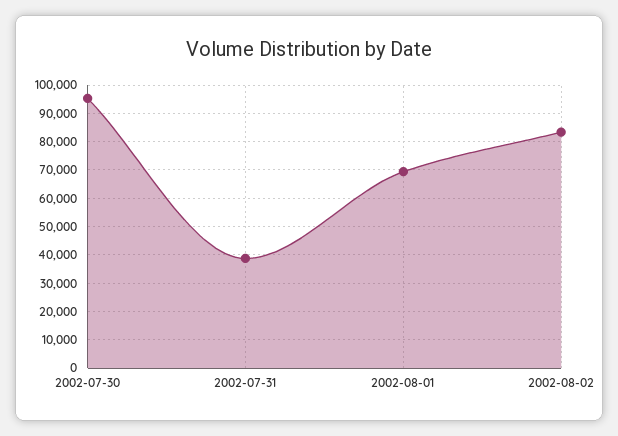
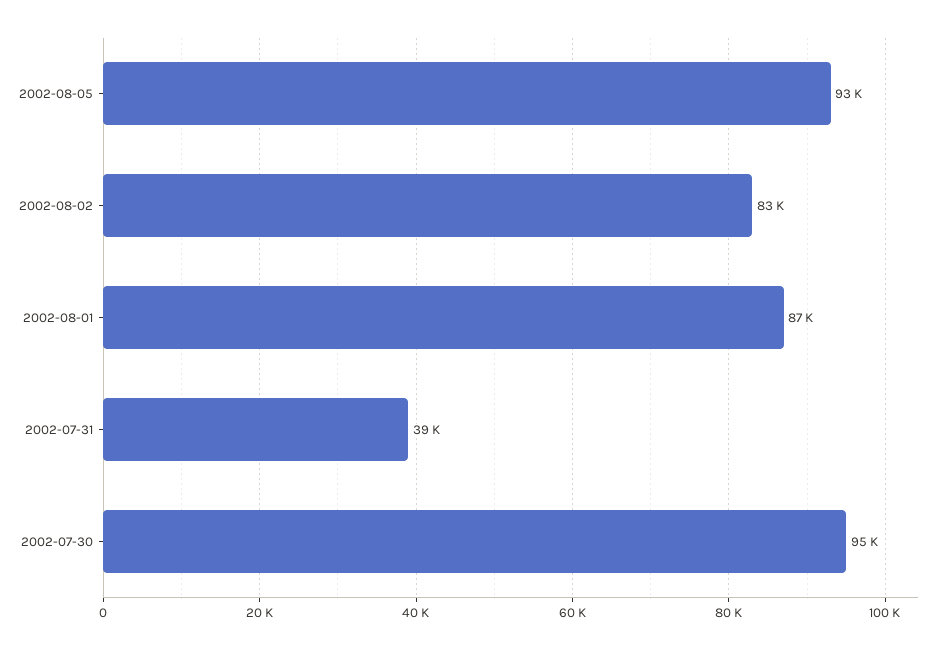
2002-08-01: 70000 -> 87000
2002-08-05: none -> 93000

